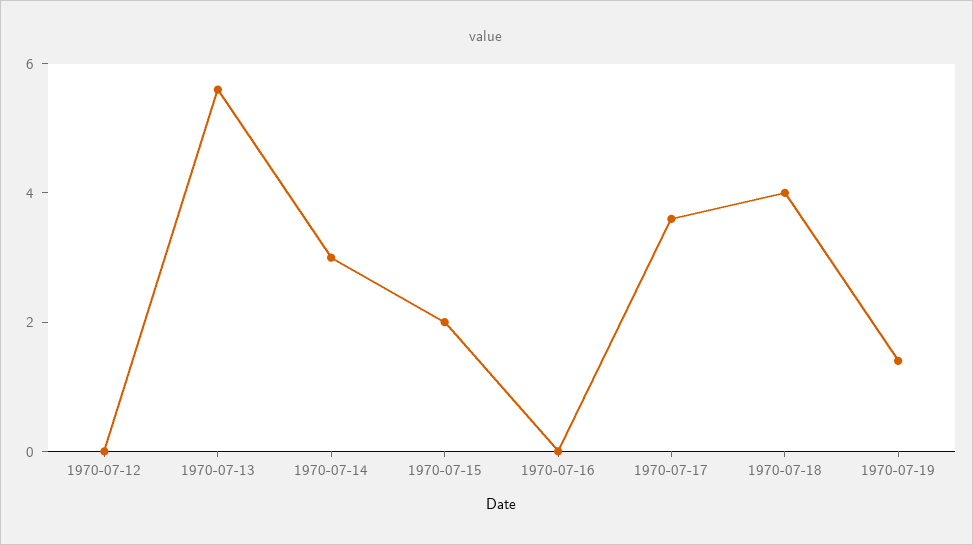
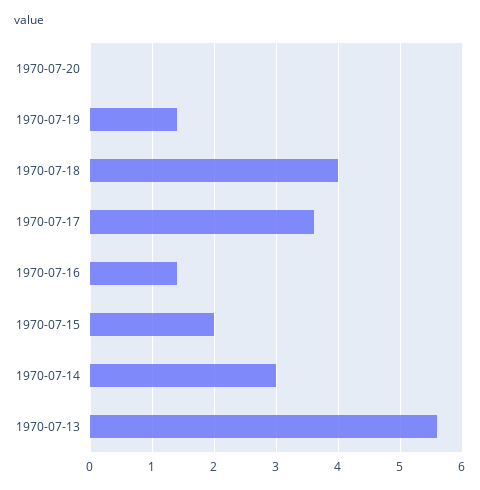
1970-07-12: 0 -> none
1970-07-16: 0 -> 1.4
1970-07-20: none -> 0

